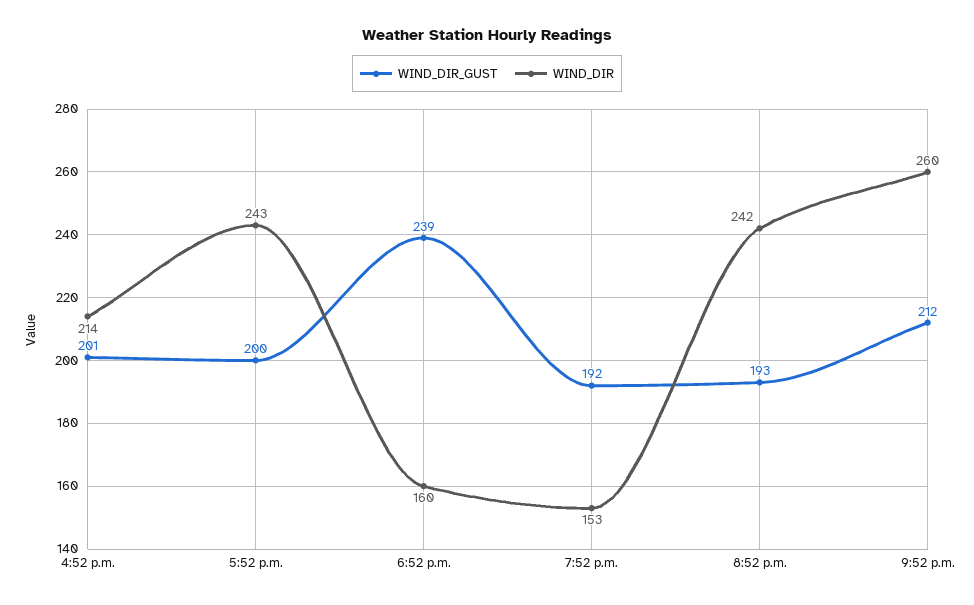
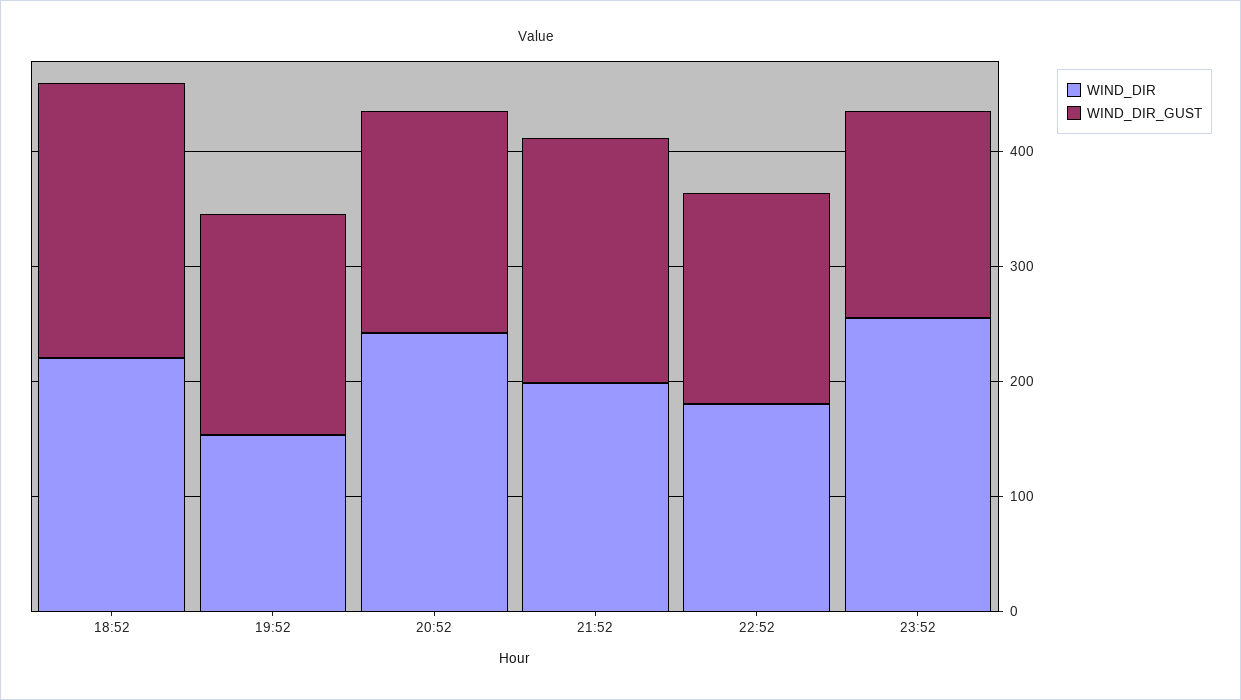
WIND_DIR_GUST, 4:52 p.m.: 201 -> none
WIND_DIR, 4:52 p.m.: 214 -> none
WIND_DIR_GUST, 5:52 p.m.: 200 -> none
WIND_DIR, 5:52 p.m.: 243 -> none
WIND_DIR, 6:52 p.m.: 160 -> 220
WIND_DIR, 9:52 p.m.: 260 -> 200
WIND_DIR, 22:52: none -> 180
WIND_DIR_GUST, 22:52: none -> 180
WIND_DIR, 23:52: none -> 260
WIND_DIR_GUST, 23:52: none -> 180

